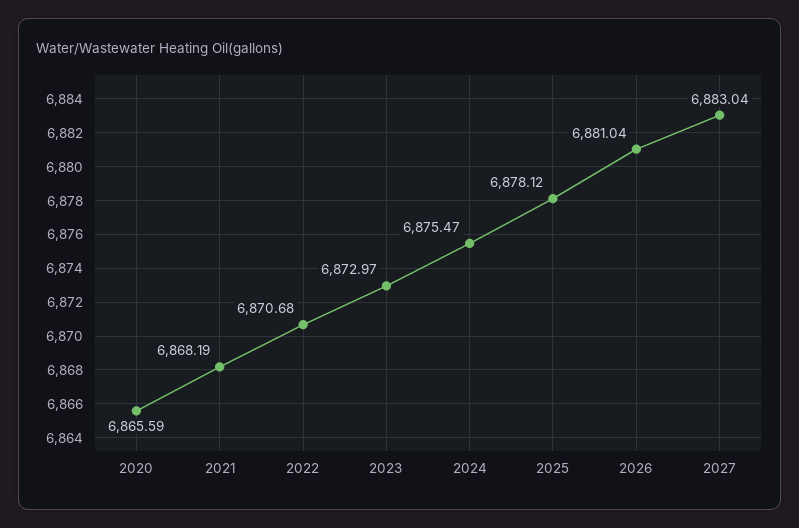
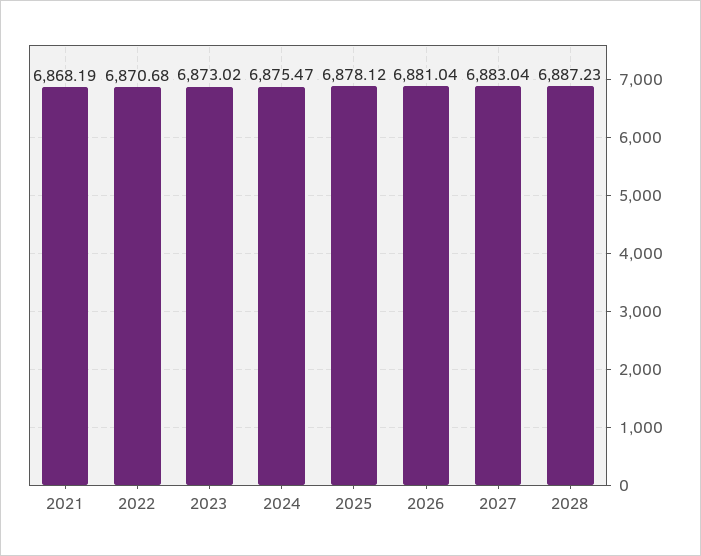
2020: 6865.59 -> none
2023: 6872.97 -> 6873.02
2028: none -> 6887.23

